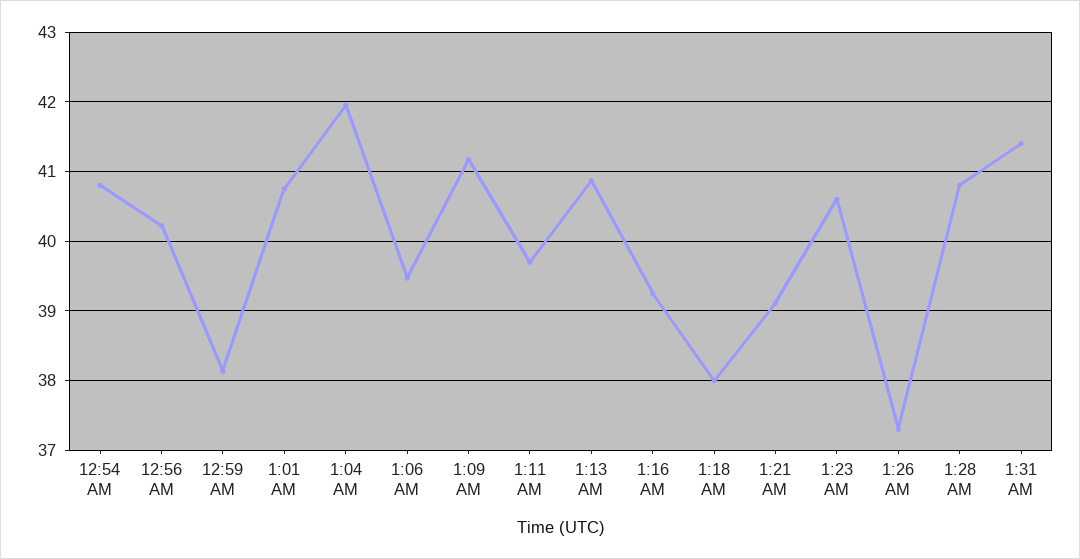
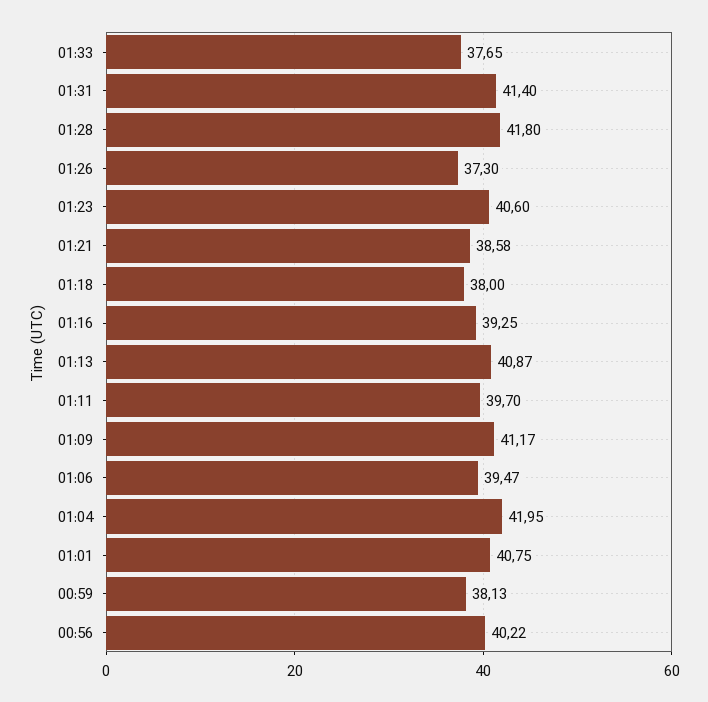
12:54 AM: 40.8 -> none
1:21 AM: 39.1 -> 38.58
1:28 AM: 40.8 -> 41.8
01:33: none -> 37.65

